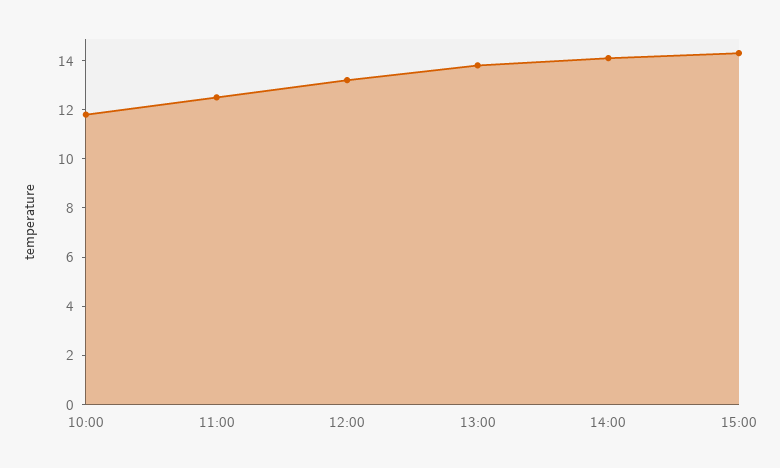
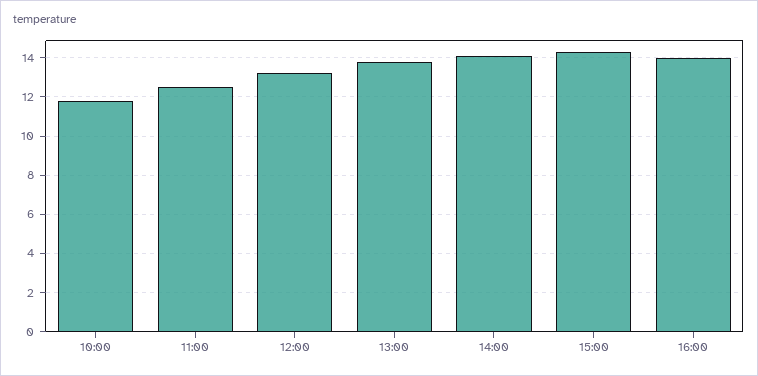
16:00: none -> 14

